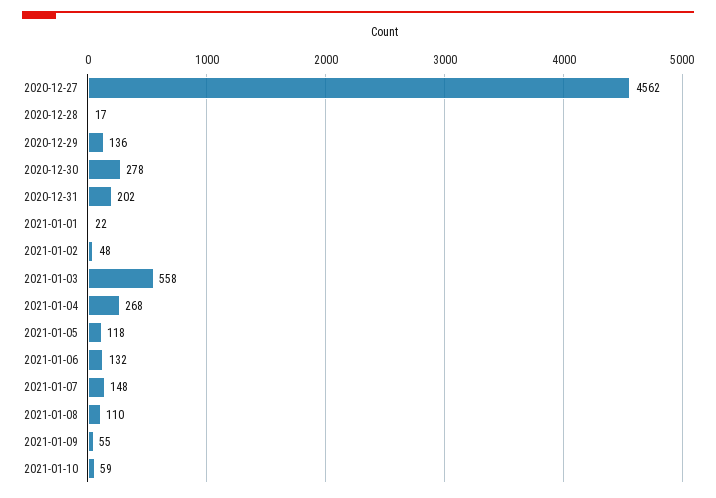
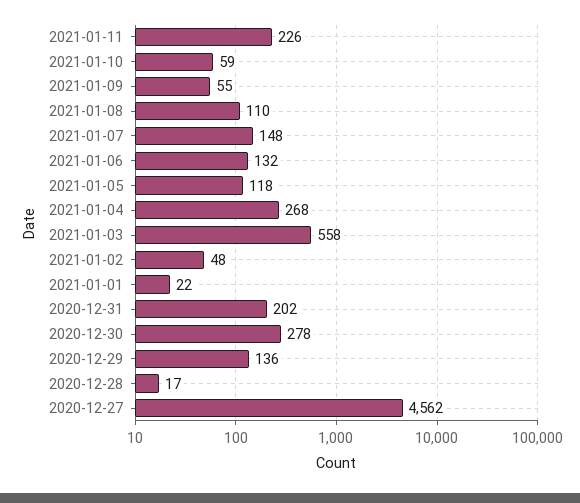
2021-01-11: none -> 226

